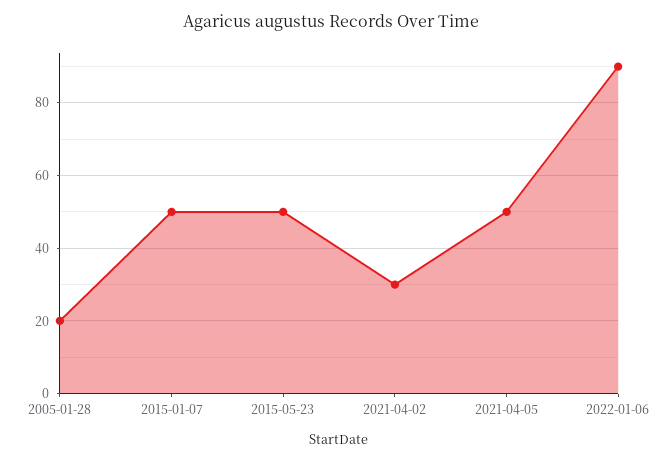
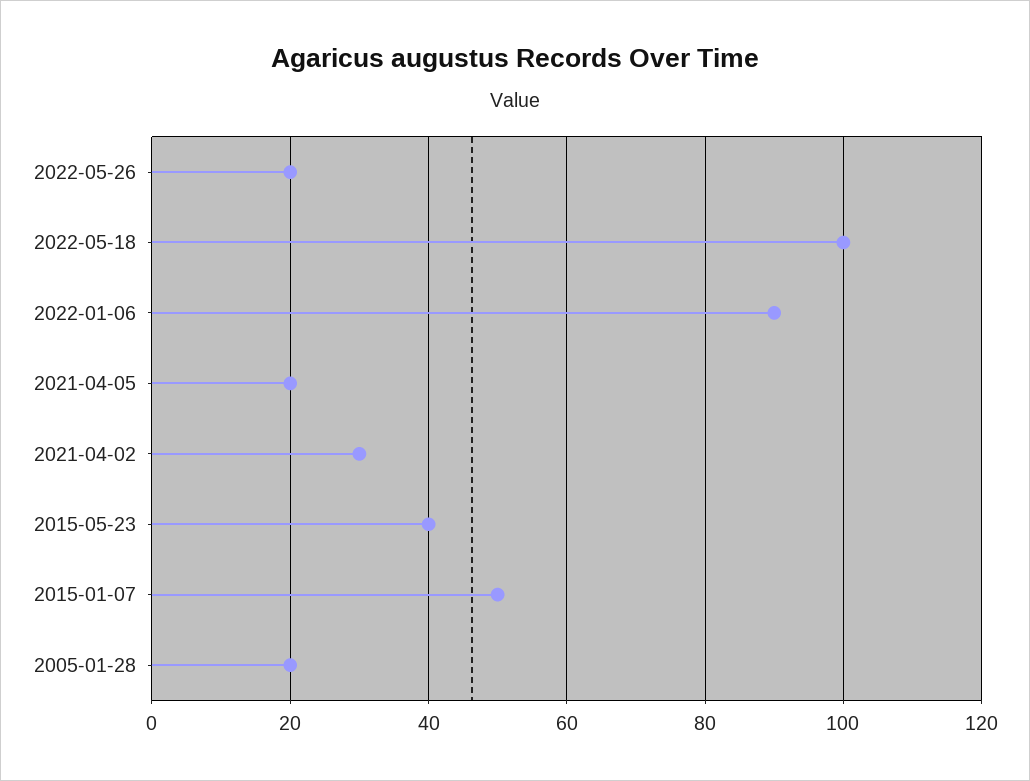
2015-05-23: 50 -> 40
2021-04-05: 50 -> 20
2022-05-26: none -> 20
2022-05-18: none -> 100

